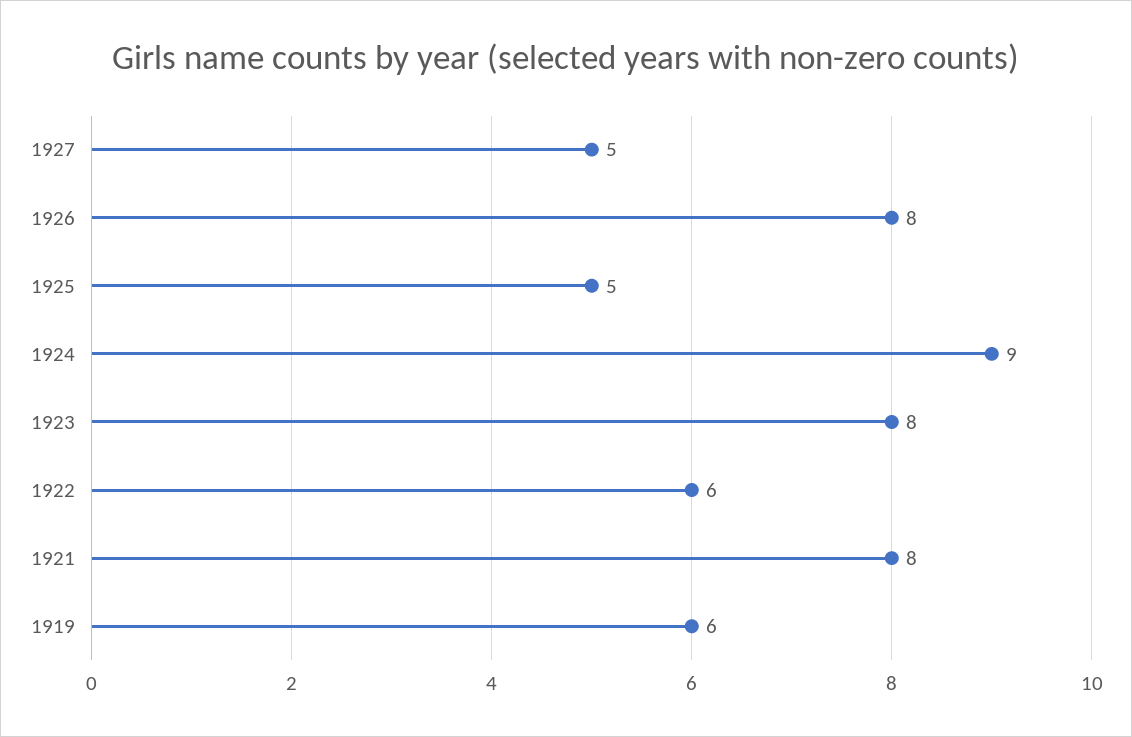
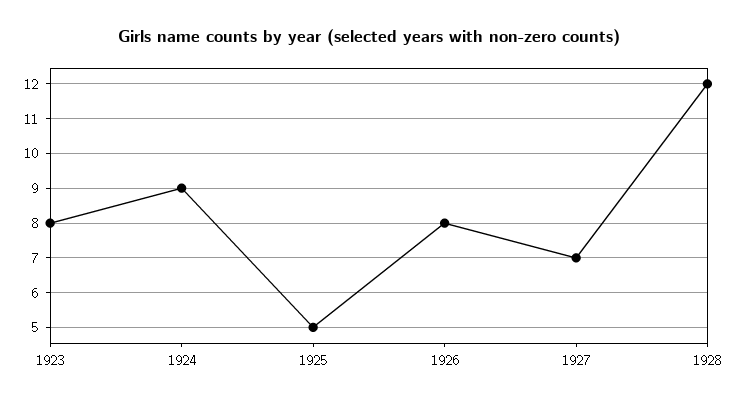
1927: 5 -> 7
1922: 6 -> none
1921: 8 -> none
1919: 6 -> none
1928: none -> 12

